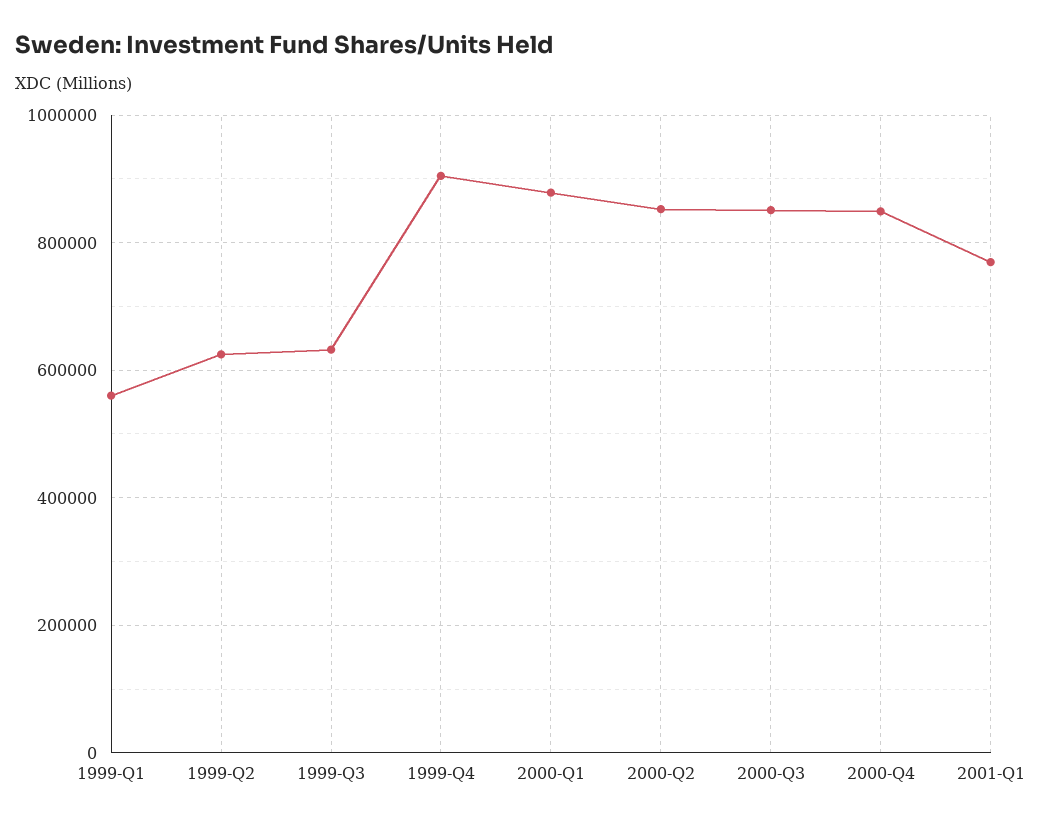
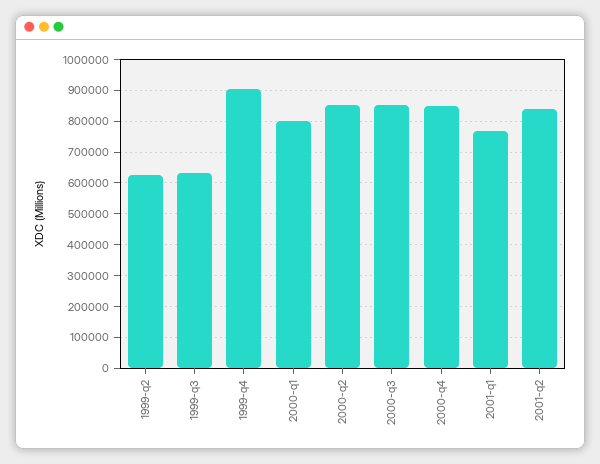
1999-Q1: 560000 -> none
2000-Q1: 880000 -> 800000
2001-q2: none -> 840000

